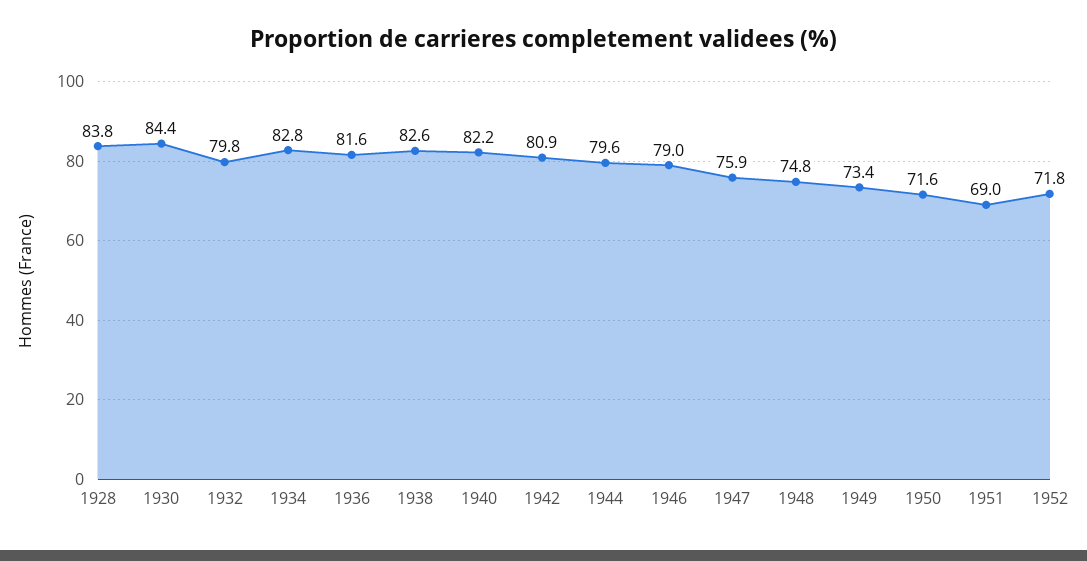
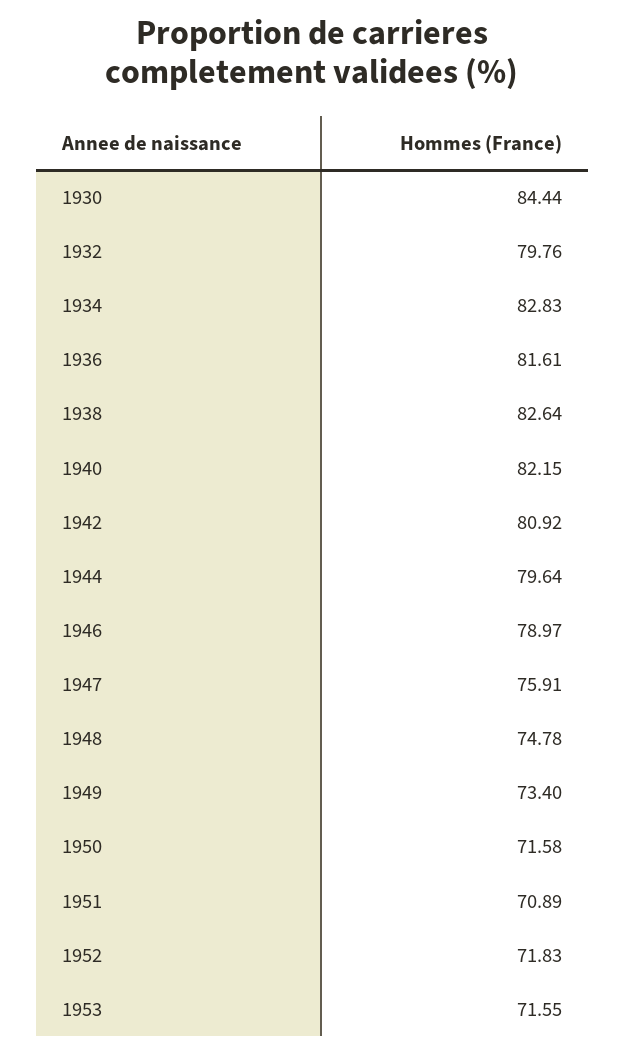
1928: 83.8 -> none
1951: 69 -> 70.89
1953: none -> 71.55

